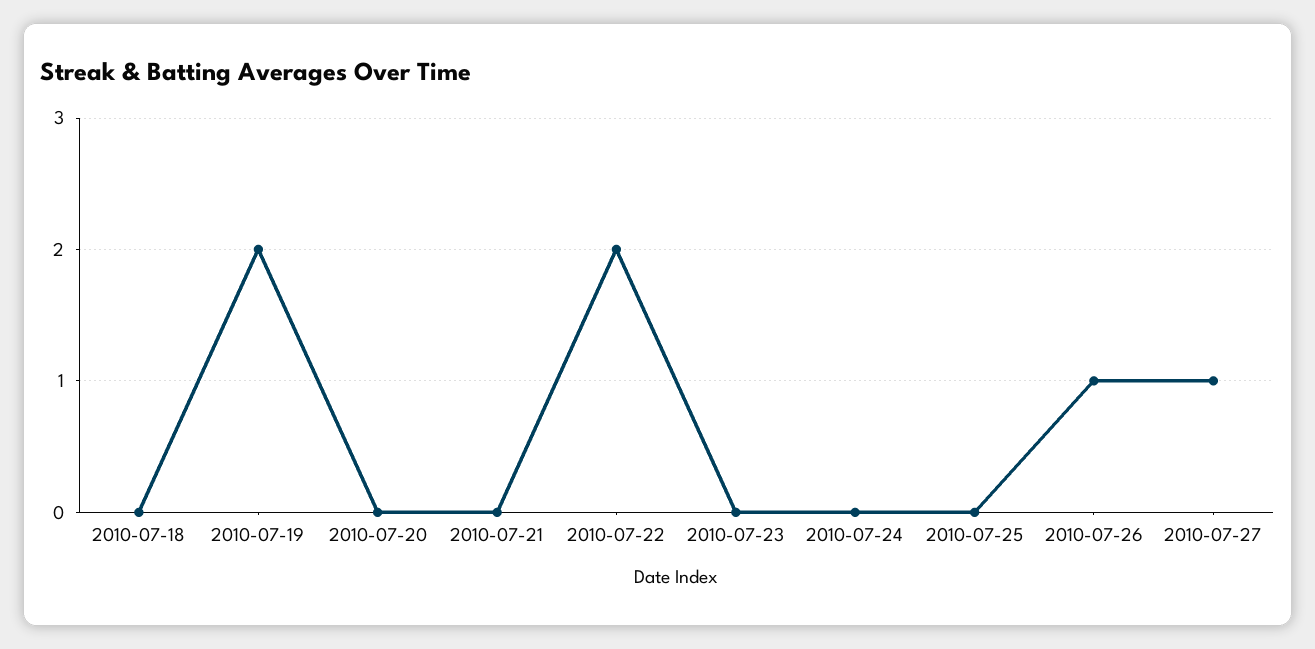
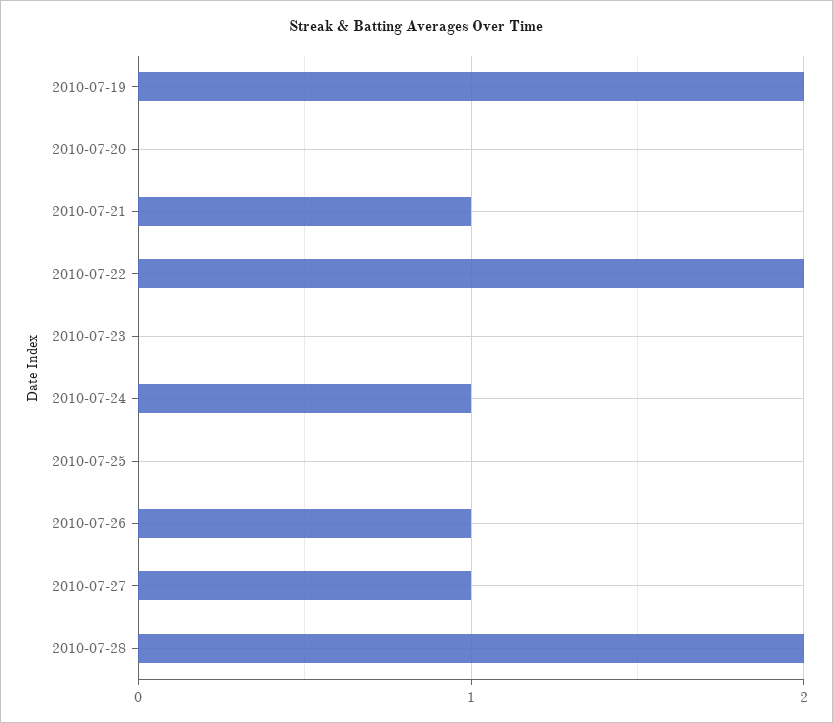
2010-07-18: 0 -> none
2010-07-21: 0 -> 1
2010-07-24: 0 -> 1
2010-07-28: none -> 2

